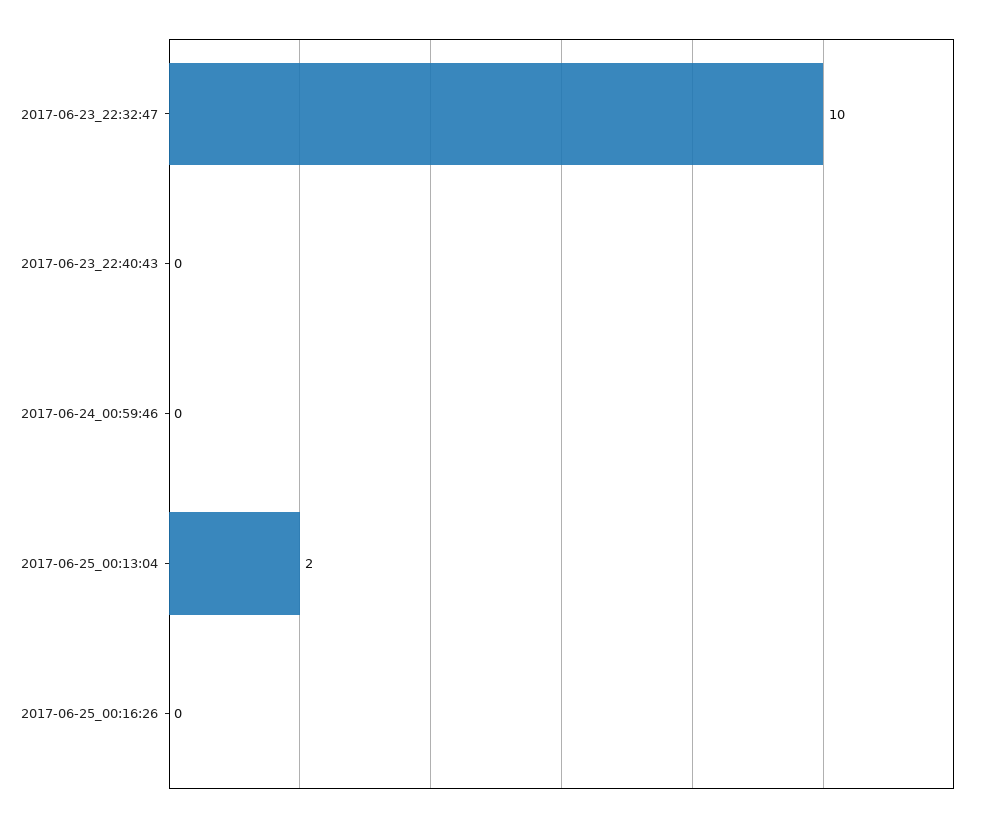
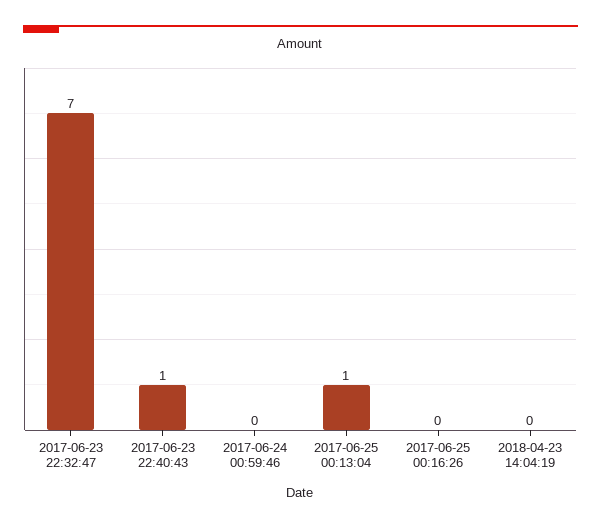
2017-06-23_22:32:47: 10 -> 7
2017-06-23_22:40:43: 0 -> 1
2017-06-25_00:13:04: 2 -> 1
2018-04-23 14:04:19: none -> 0

